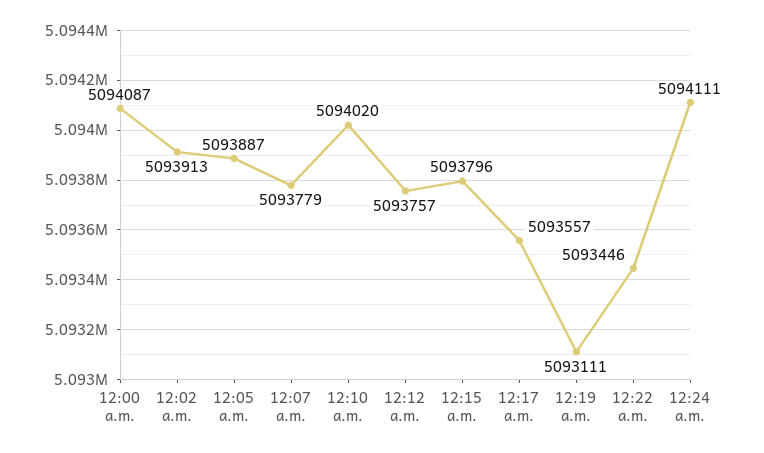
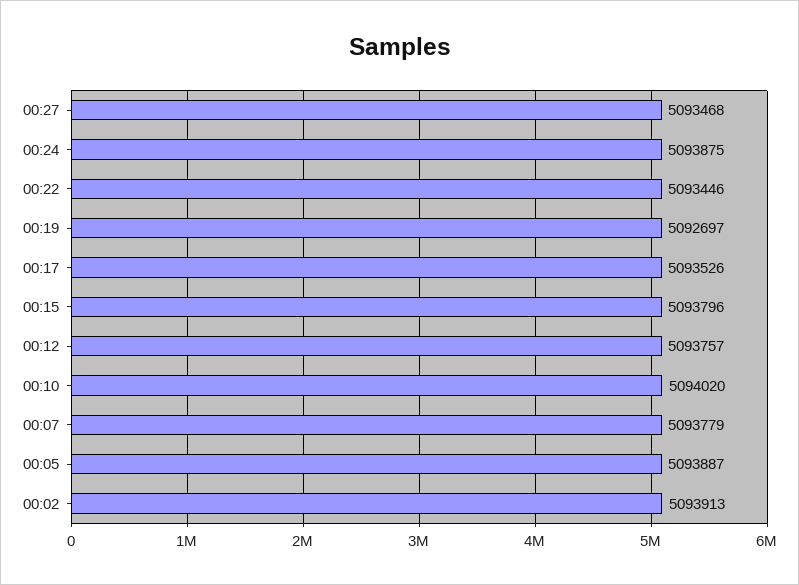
12:00 a.m.: 5094087 -> none
12:17 a.m.: 5093557 -> 5093526
12:19 a.m.: 5093111 -> 5092697
12:24 a.m.: 5094111 -> 5093875
00:27: none -> 5093468

